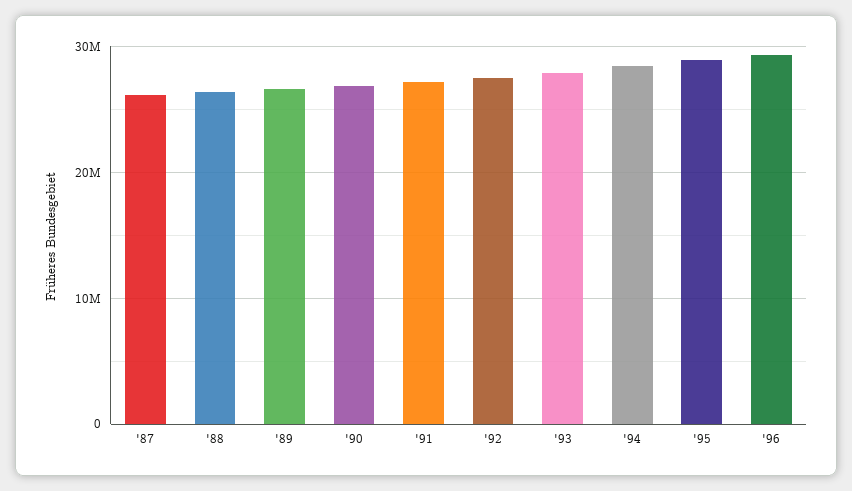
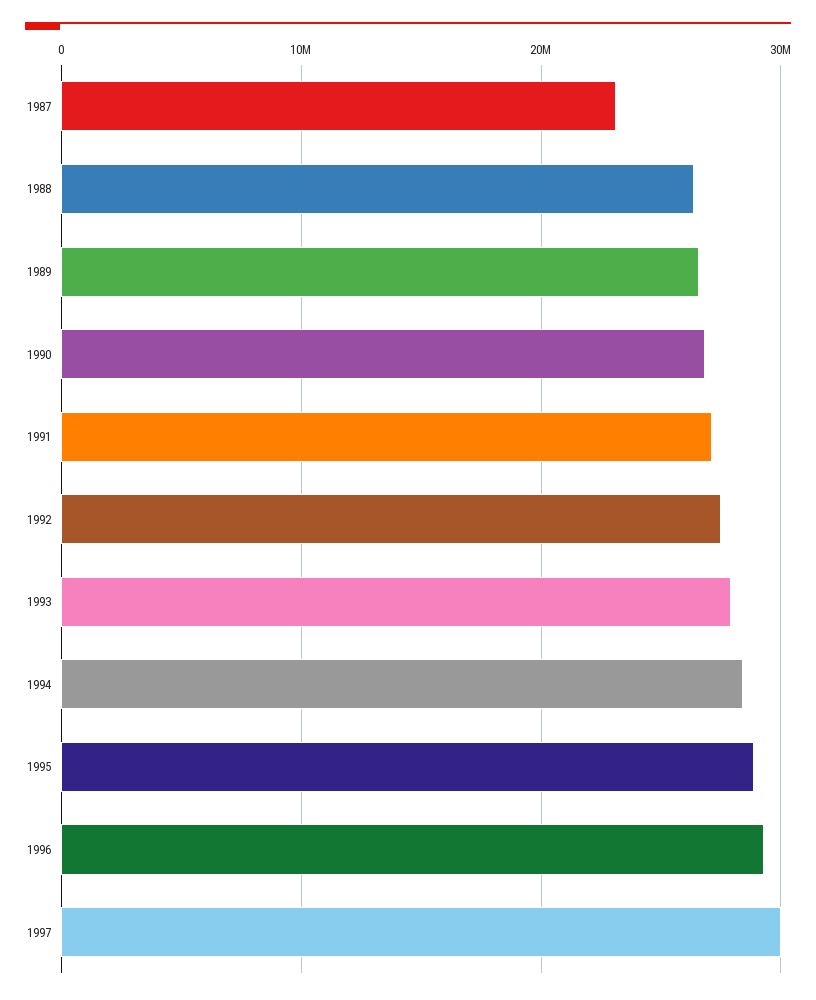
'87: 26000000 -> 23000000
1997: none -> 30000000

